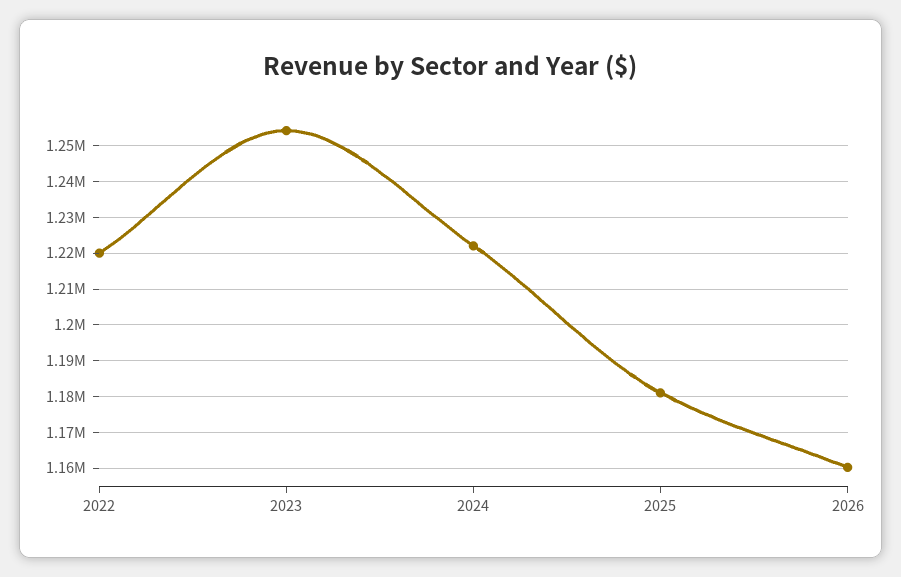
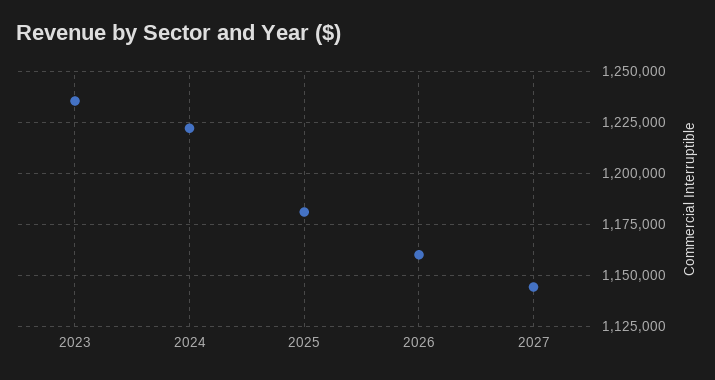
2022: 1220000 -> none
2023: 1254000 -> 1235000
2027: none -> 1145000

